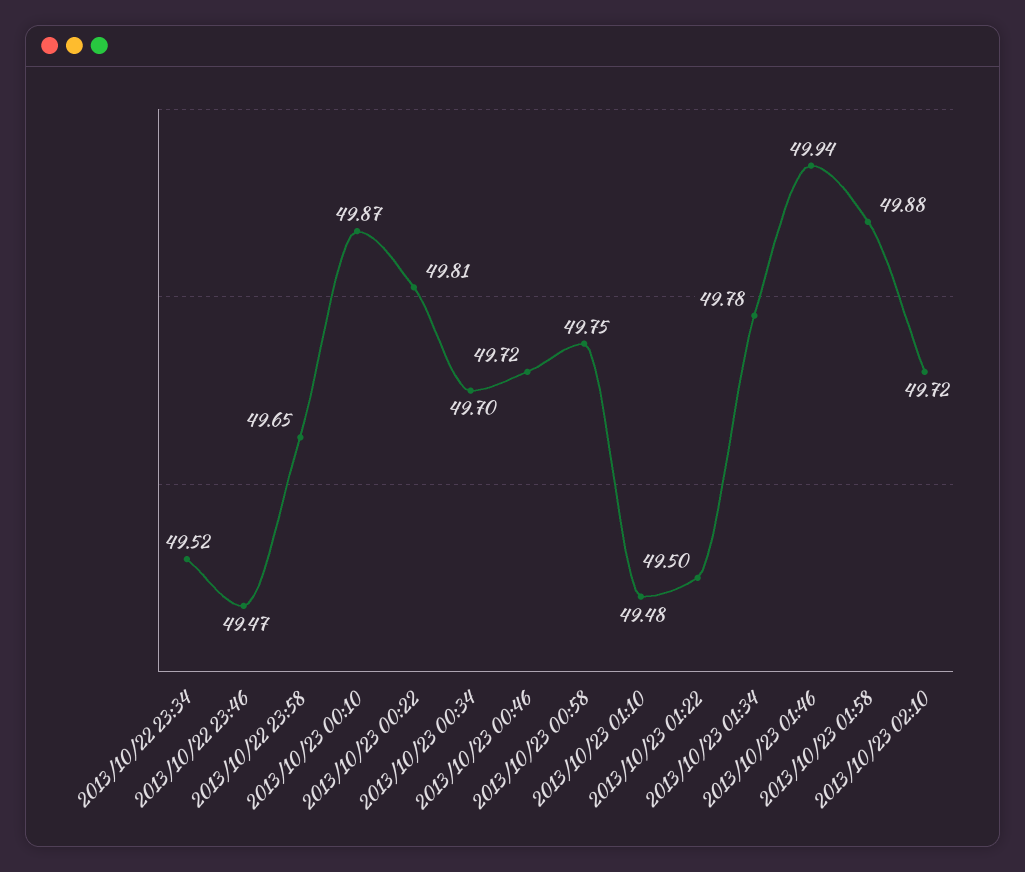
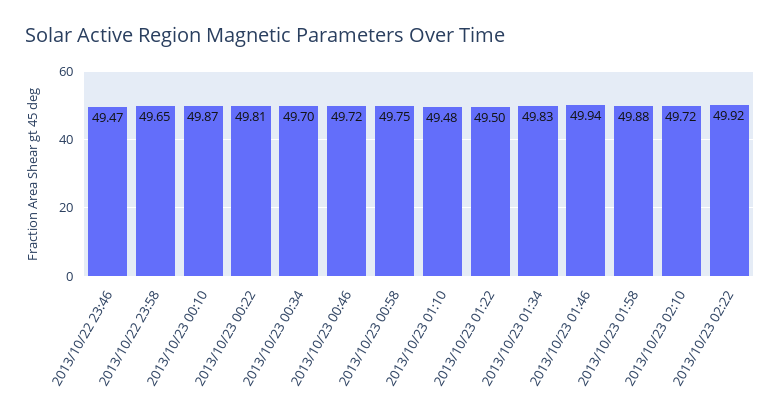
2013/10/22 23:34: 49.52 -> none
2013/10/23 01:34: 49.78 -> 49.83
2013/10/23 02:22: none -> 49.92

